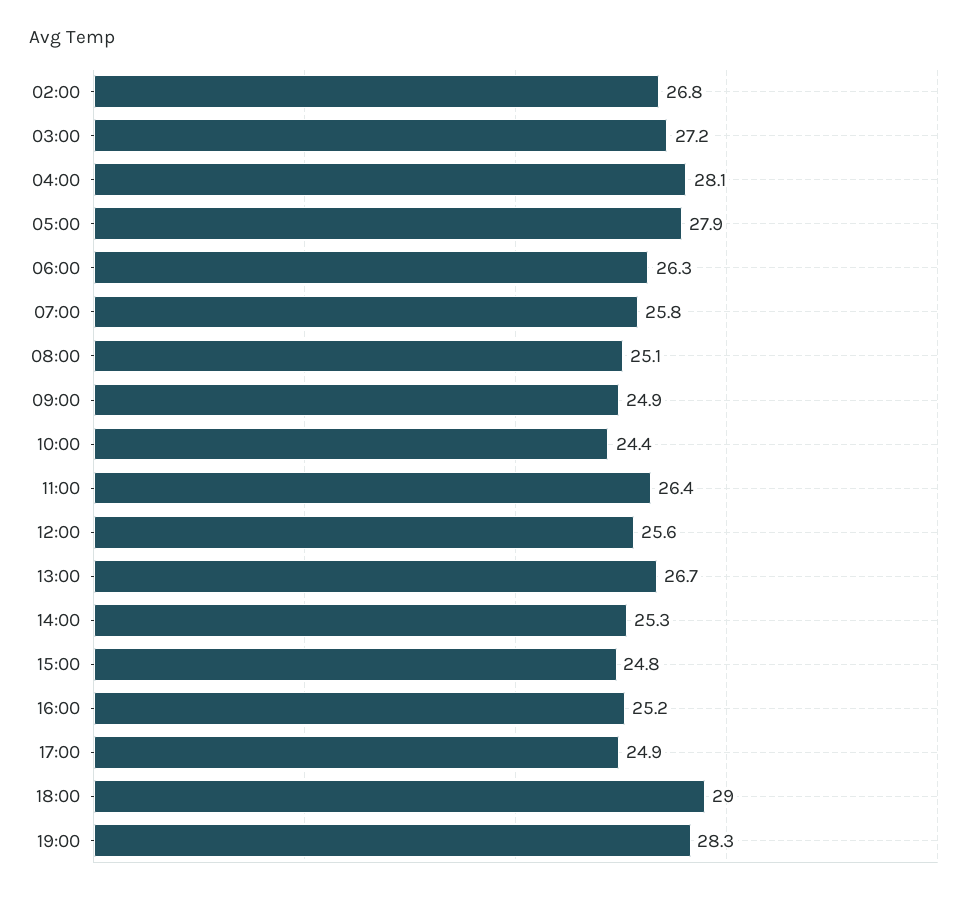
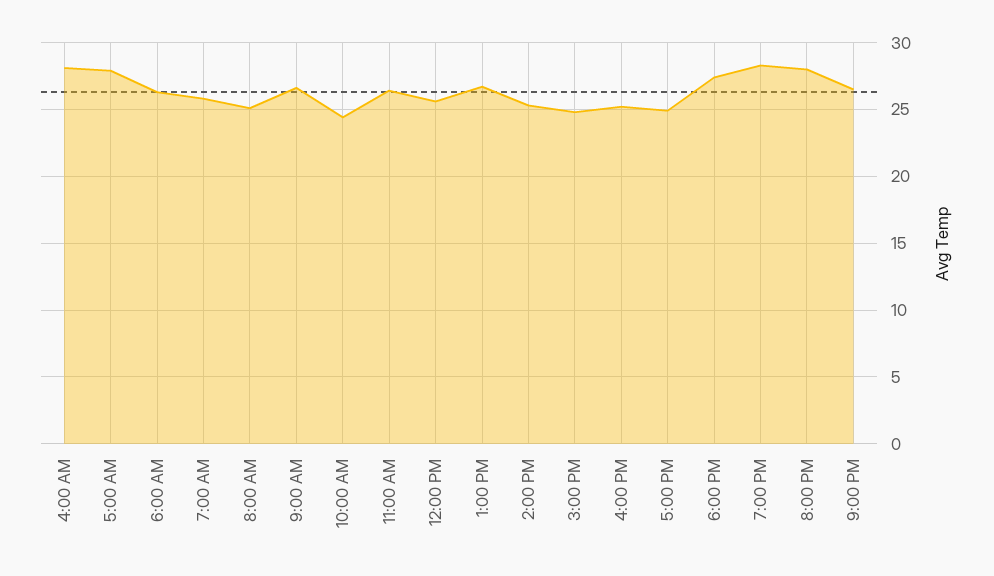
02:00: 26.8 -> none
03:00: 27.2 -> none
09:00: 24.9 -> 26.5
18:00: 29 -> 27.5
8:00 PM: none -> 28
9:00 PM: none -> 26.5

